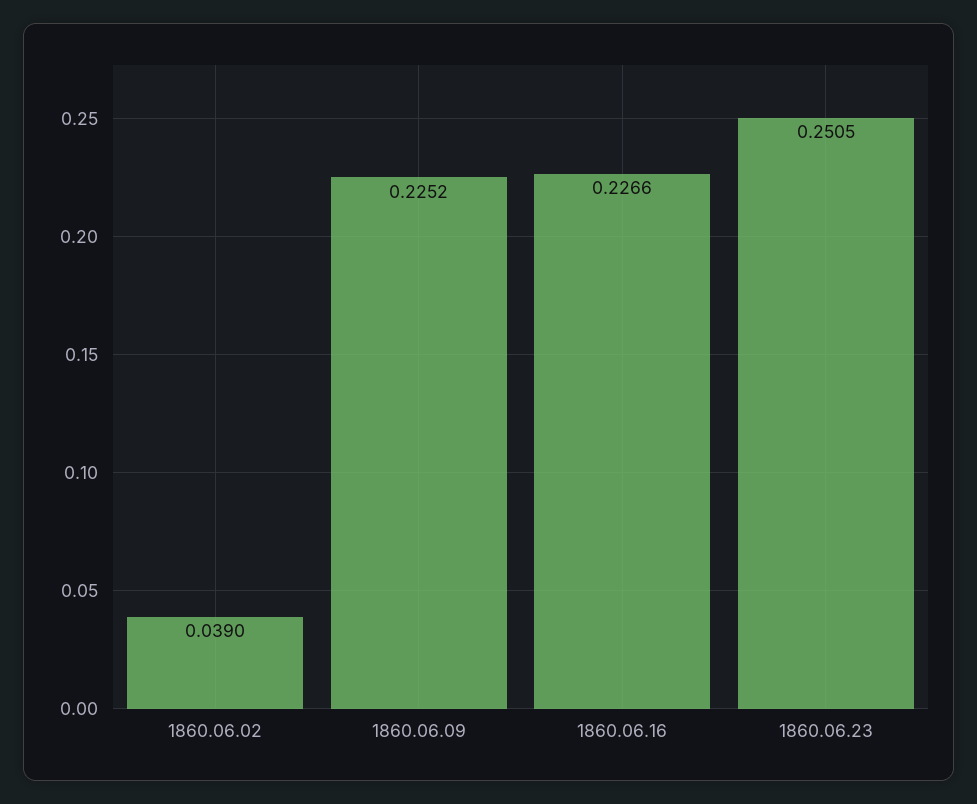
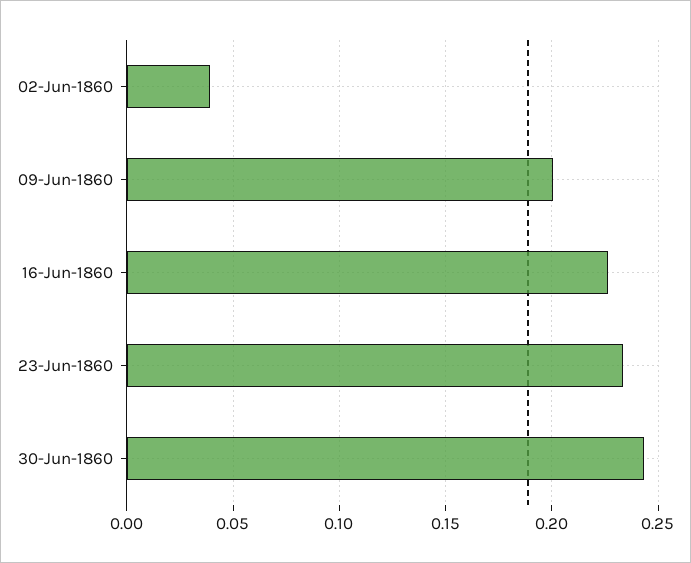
1860.06.09: 0.2252 -> 0.2
1860.06.23: 0.2505 -> 0.235
30-Jun-1860: none -> 0.245

